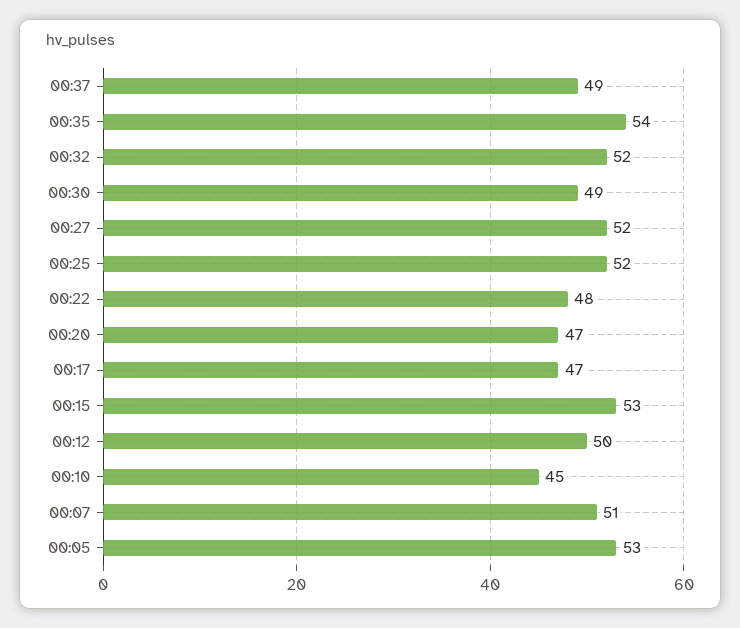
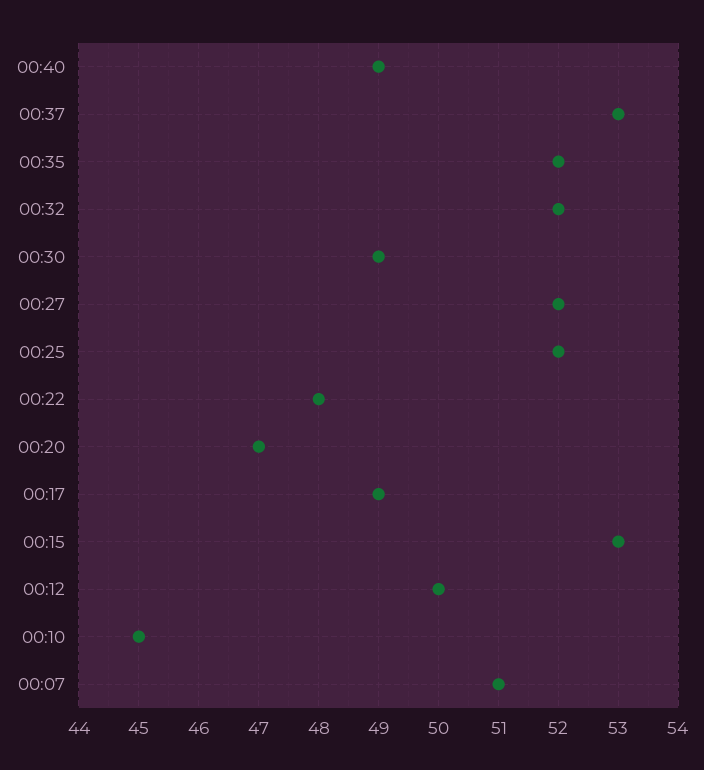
00:37: 49 -> 53
00:35: 54 -> 52
00:17: 47 -> 49
00:05: 53 -> none
00:40: none -> 49

